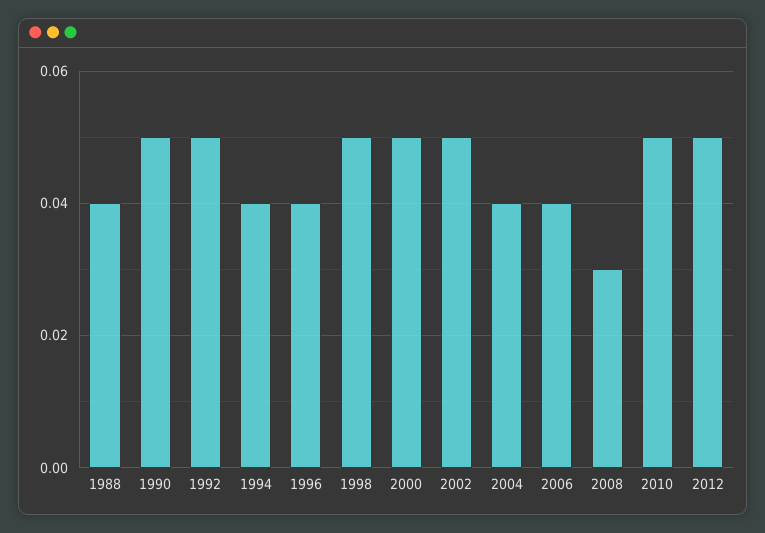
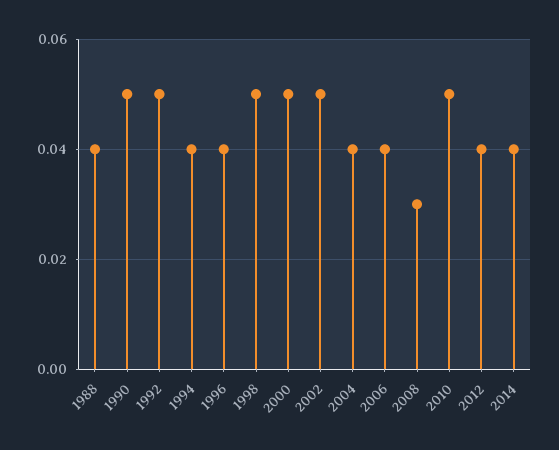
2012: 0.05 -> 0.04
2014: none -> 0.04

